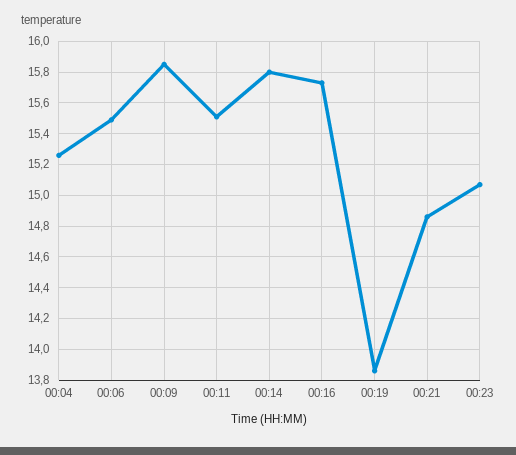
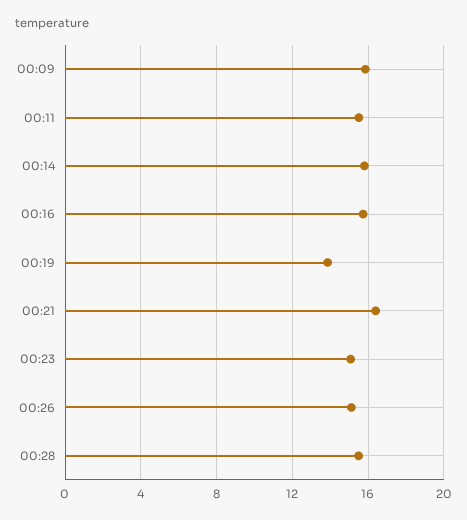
00:04: 15.25 -> none
00:06: 15.5 -> none
00:21: 14.85 -> 16.5
00:26: none -> 15
00:28: none -> 15.5

